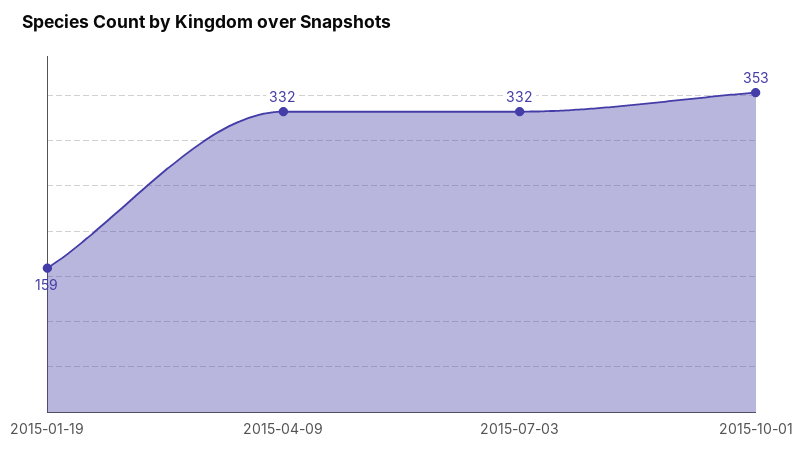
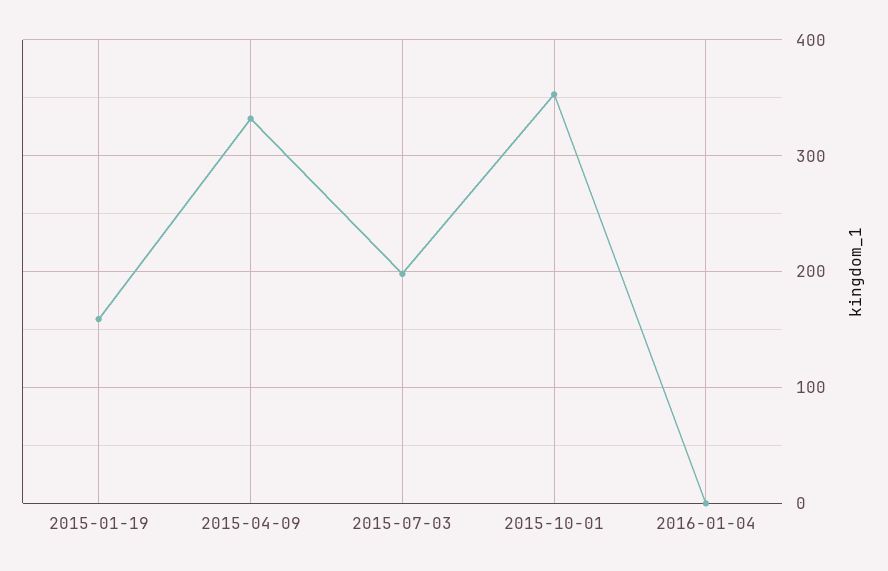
2015-07-03: 332 -> 200
2016-01-04: none -> 0

